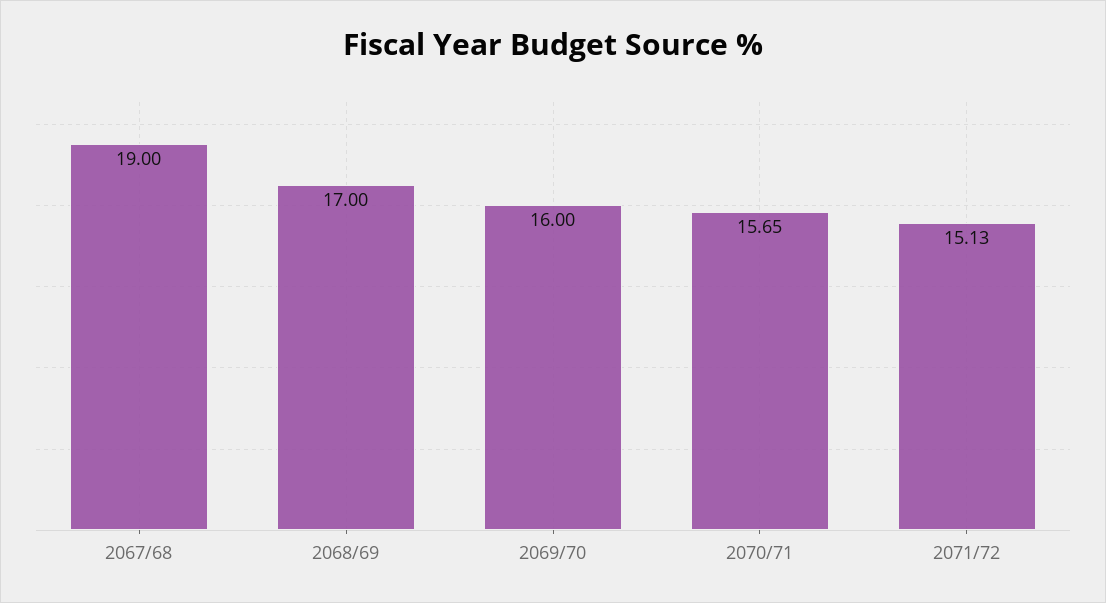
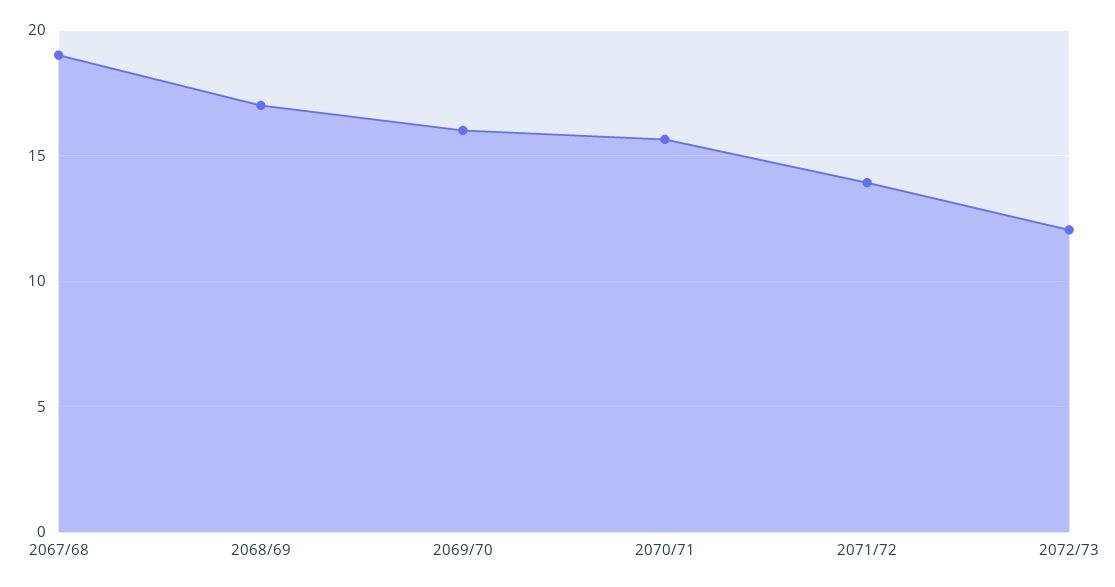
2071/72: 15.13 -> 14
2072/73: none -> 12

